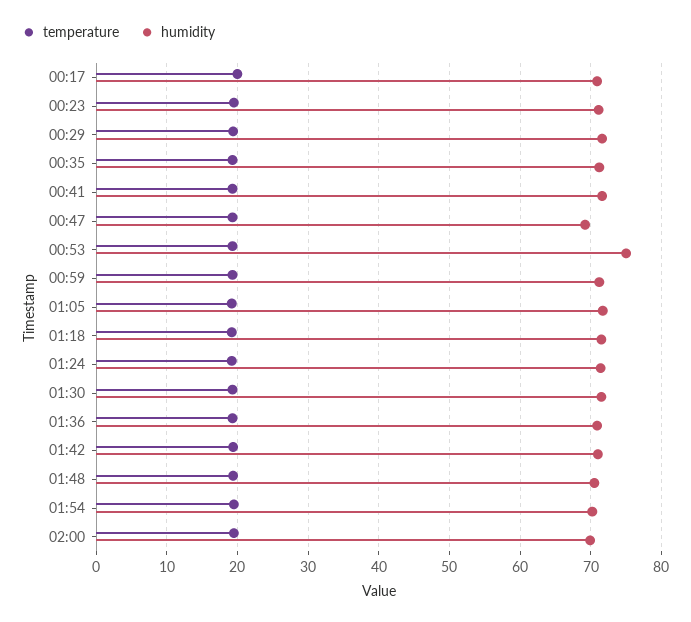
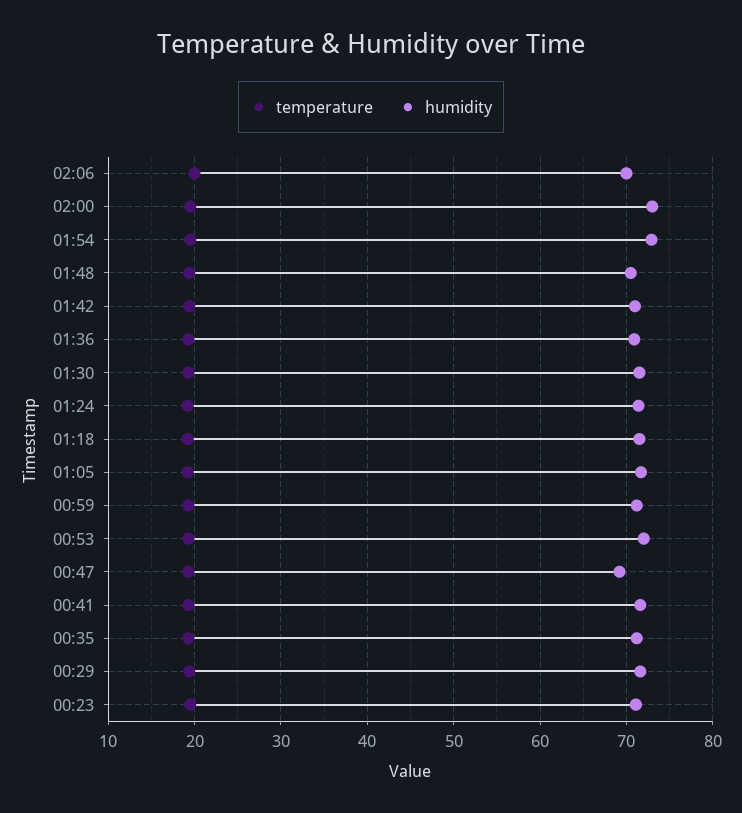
temperature, 00:17: 20 -> none
humidity, 00:17: 71 -> none
humidity, 00:53: 75 -> 72
humidity, 01:54: 70 -> 73
humidity, 02:00: 70 -> 73
temperature, 02:06: none -> 20
humidity, 02:06: none -> 70

